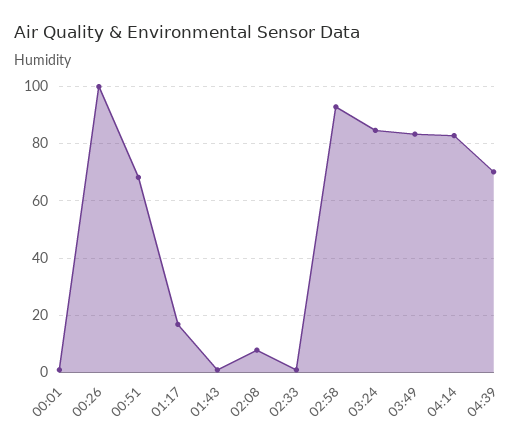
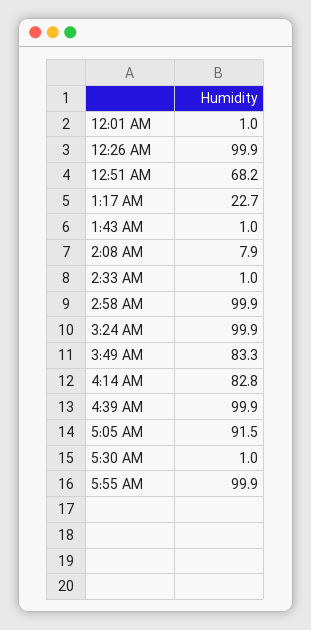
01:17: 17.5 -> 22.7
02:58: 92.5 -> 99.9
03:24: 85 -> 99.9
04:39: 70 -> 99.9
5:05 AM: none -> 91.5
5:30 AM: none -> 1
5:55 AM: none -> 99.9

